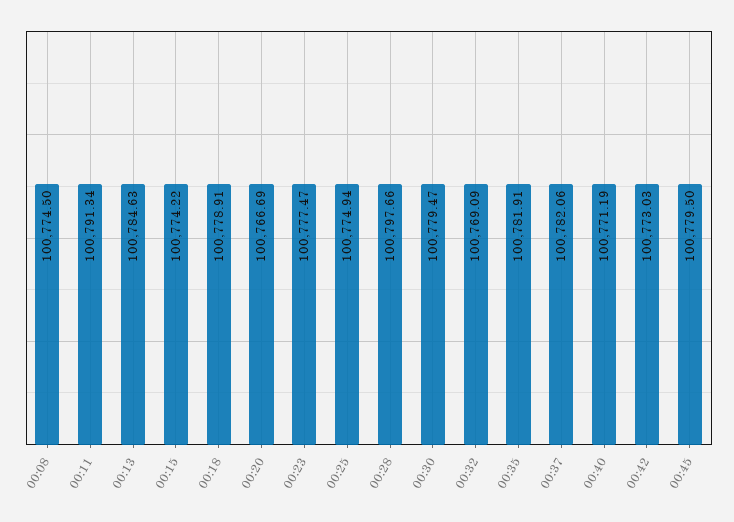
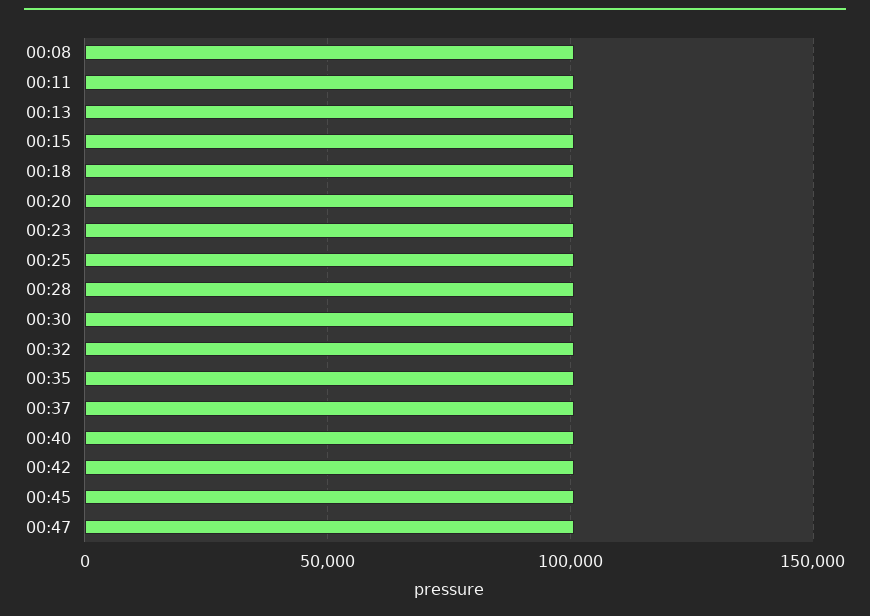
00:47: none -> 100000

